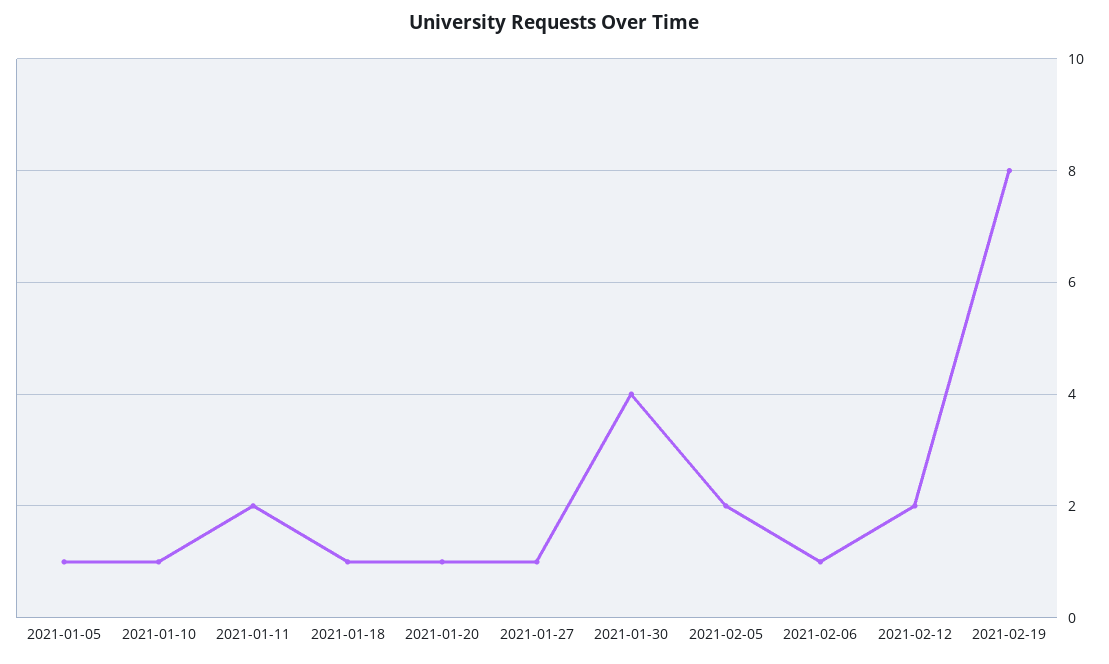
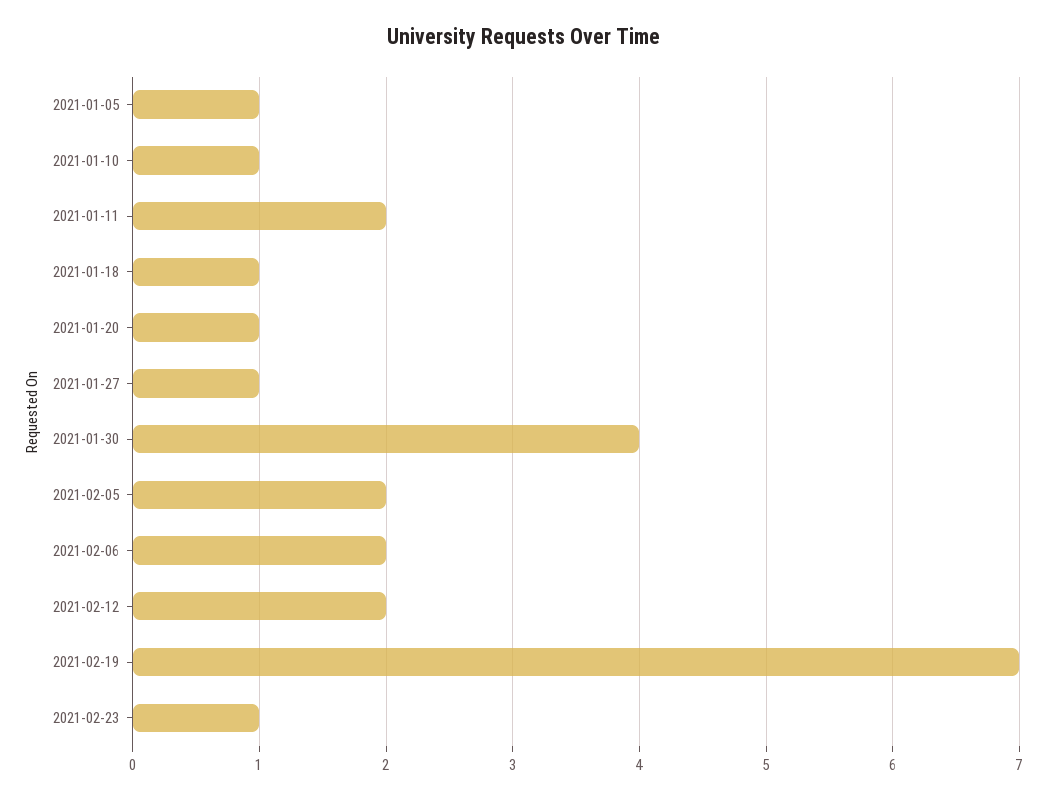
2021-02-06: 1 -> 2
2021-02-19: 8 -> 7
2021-02-23: none -> 1

